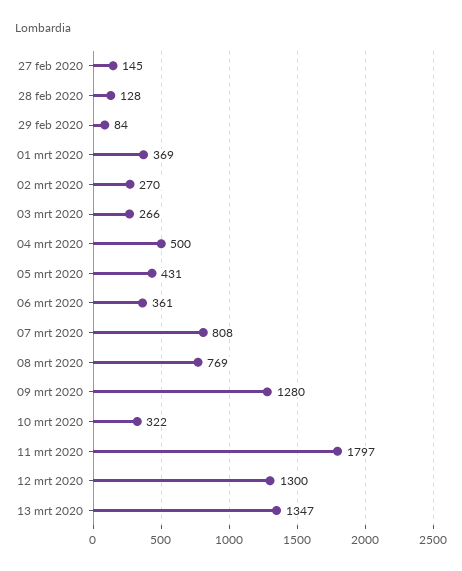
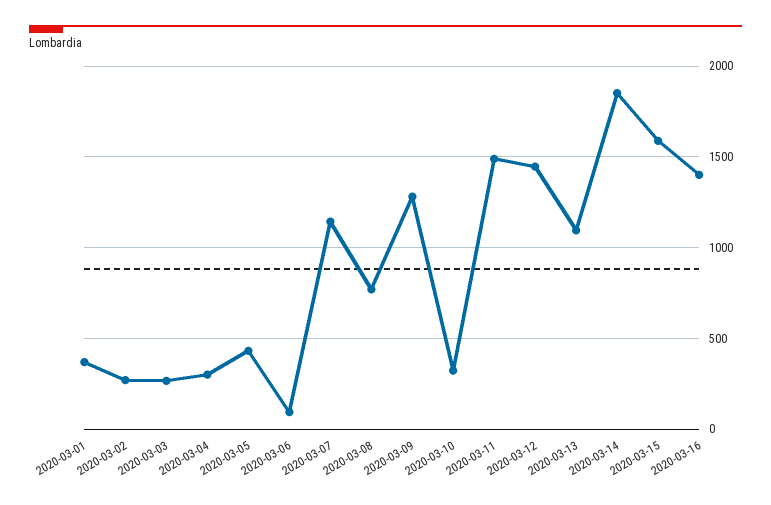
27 feb 2020: 145 -> none
28 feb 2020: 128 -> none
29 feb 2020: 84 -> none
04 mrt 2020: 500 -> 300
06 mrt 2020: 361 -> 100
07 mrt 2020: 808 -> 1150
11 mrt 2020: 1797 -> 1500
12 mrt 2020: 1300 -> 1450
13 mrt 2020: 1347 -> 1100
2020-03-14: none -> 1850
2020-03-15: none -> 1600
2020-03-16: none -> 1400

